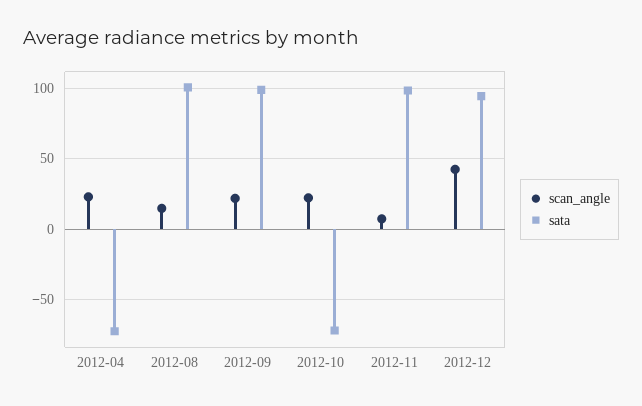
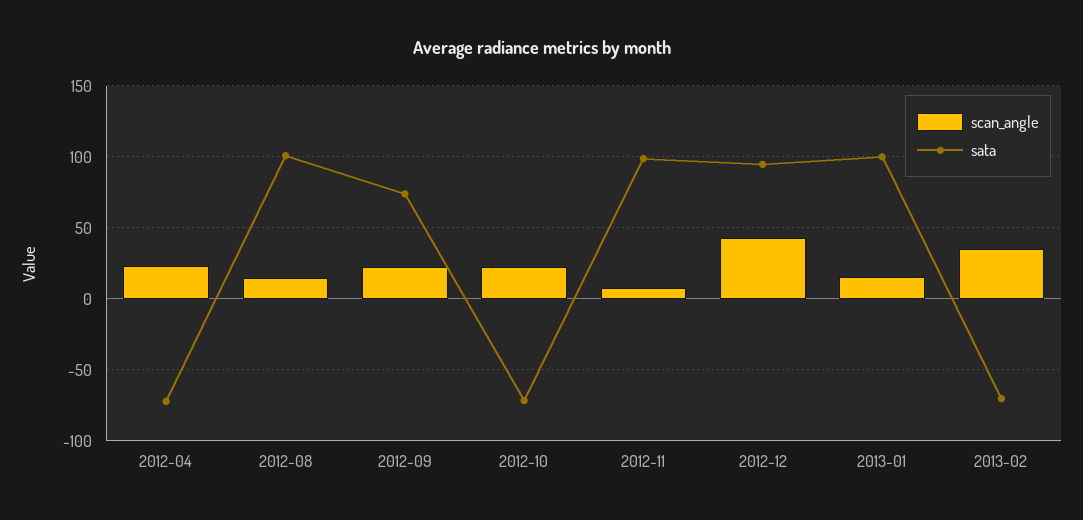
sata, 2012-09: 100 -> 75
scan_angle, 2013-01: none -> 15
sata, 2013-01: none -> 100
scan_angle, 2013-02: none -> 35
sata, 2013-02: none -> -70

